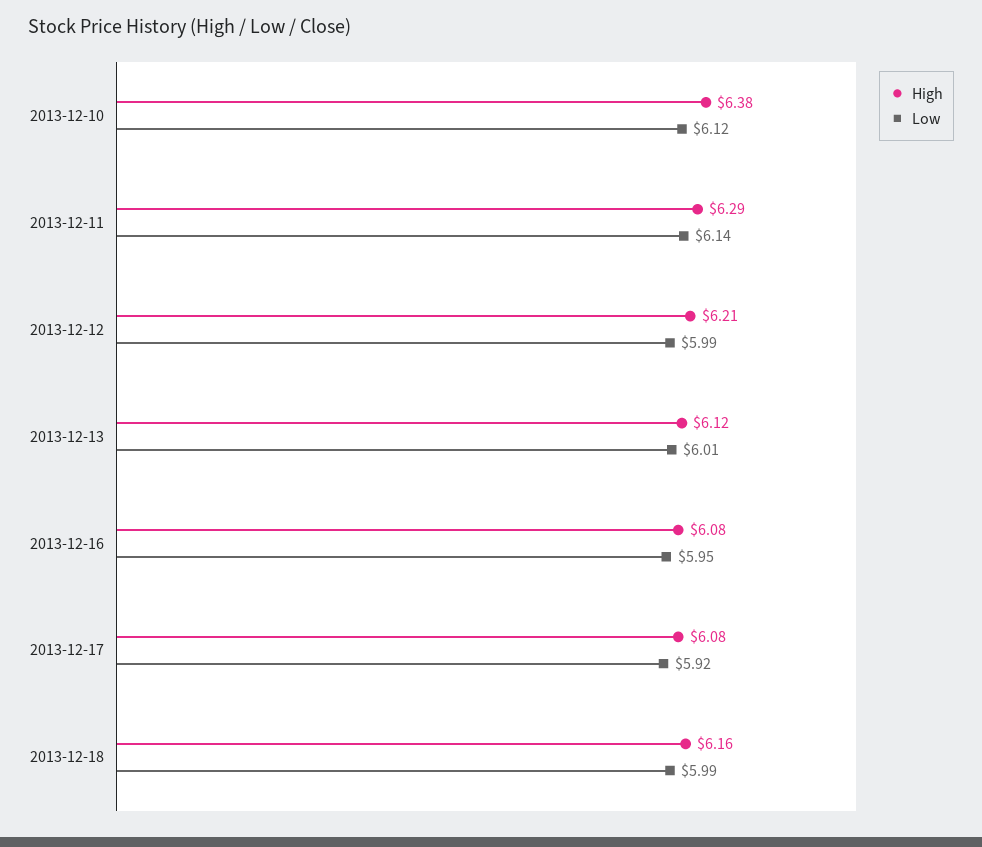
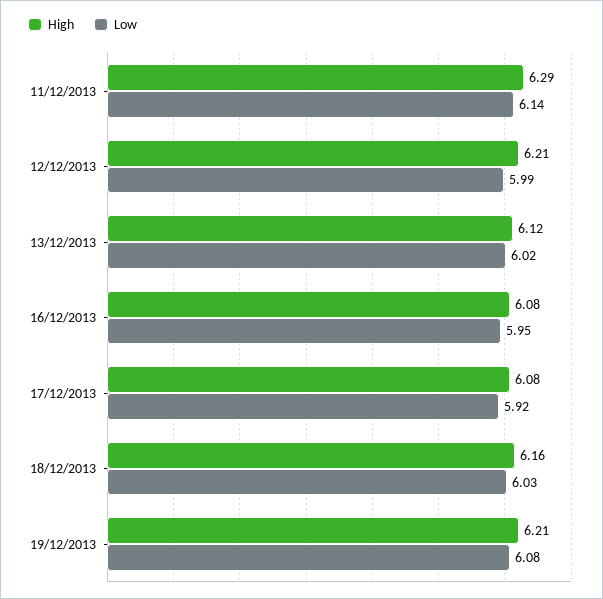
High, 2013-12-10: 6.38 -> none
Low, 2013-12-10: 6.12 -> none
Low, 2013-12-13: 6.01 -> 6.02
Low, 2013-12-18: 5.99 -> 6.03
High, 19/12/2013: none -> 6.21
Low, 19/12/2013: none -> 6.08

